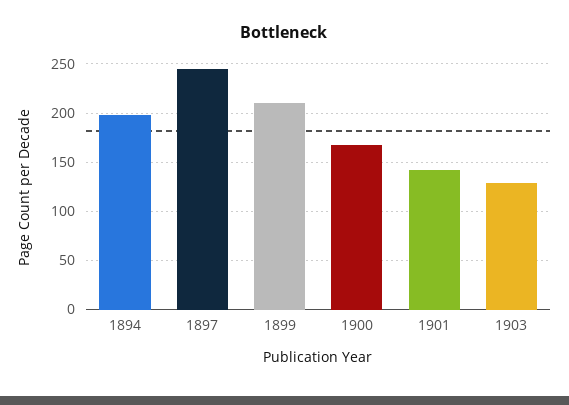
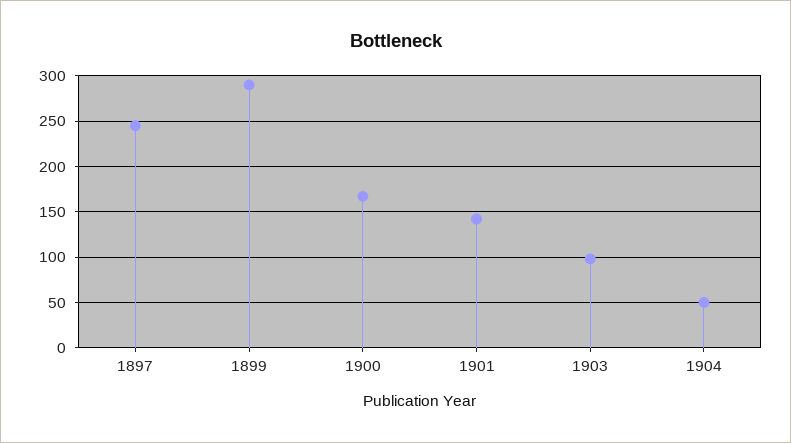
1894: 200 -> none
1899: 210 -> 290
1903: 130 -> 100
1904: none -> 50

